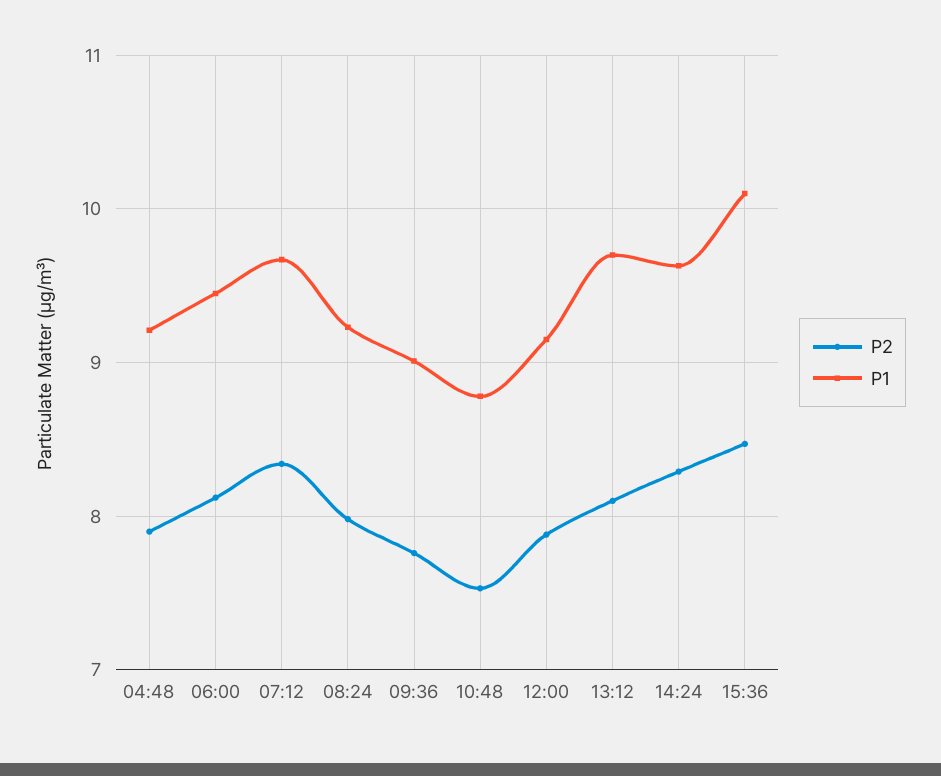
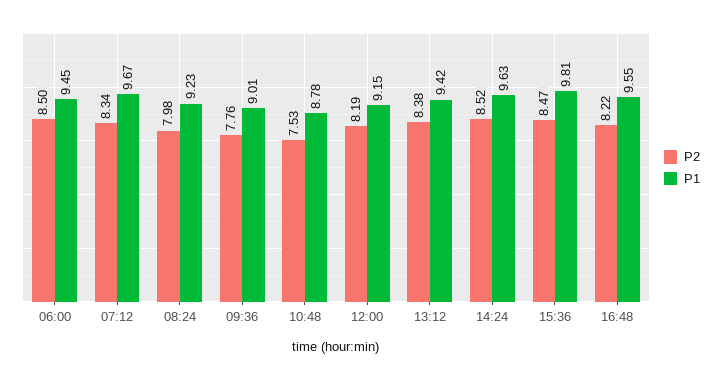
P2, 04:48: 7.9 -> none
P1, 04:48: 9.2 -> none
P2, 06:00: 8.1 -> 8.5
P2, 12:00: 7.9 -> 8.19
P2, 13:12: 8.1 -> 8.38
P1, 13:12: 9.7 -> 9.42
P2, 14:24: 8.3 -> 8.52
P1, 15:36: 10.1 -> 9.81
P2, 16:48: none -> 8.22
P1, 16:48: none -> 9.55

